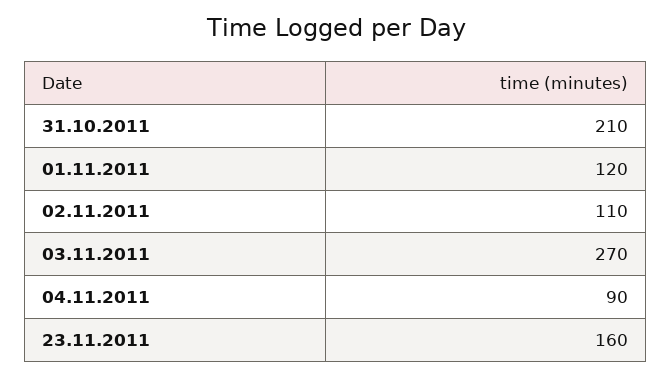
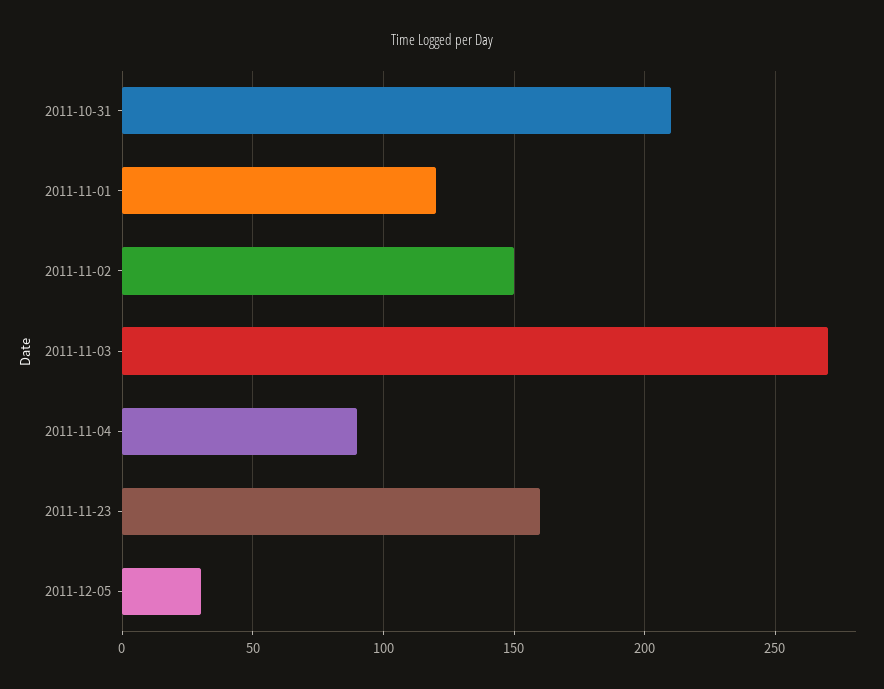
02.11.2011: 110 -> 150
2011-12-05: none -> 30

